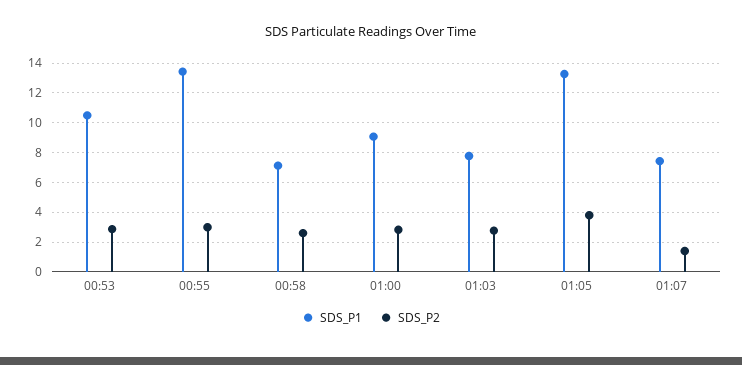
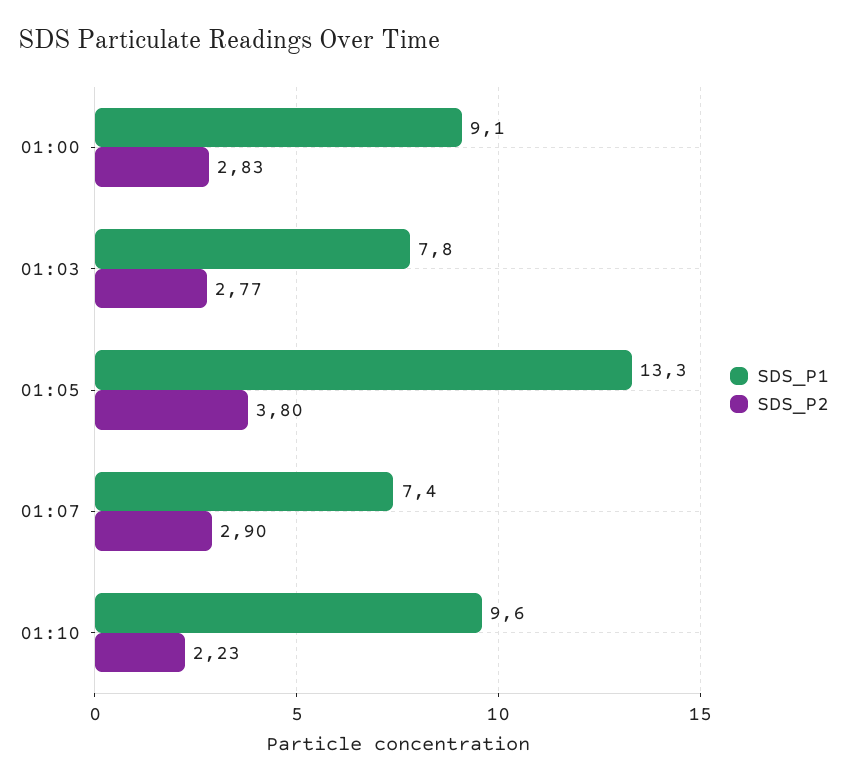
SDS_P1, 00:53: 10.5 -> none
SDS_P2, 00:53: 3 -> none
SDS_P1, 00:55: 13.5 -> none
SDS_P2, 00:55: 3 -> none
SDS_P1, 00:58: 7 -> none
SDS_P2, 00:58: 2.5 -> none
SDS_P2, 01:07: 1.5 -> 2.9
SDS_P1, 01:10: none -> 9.6
SDS_P2, 01:10: none -> 2.23

